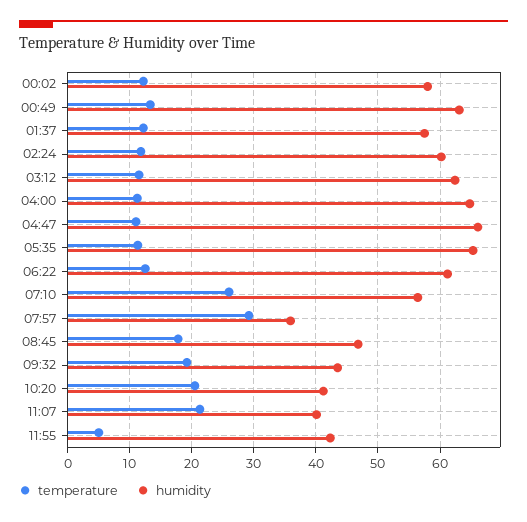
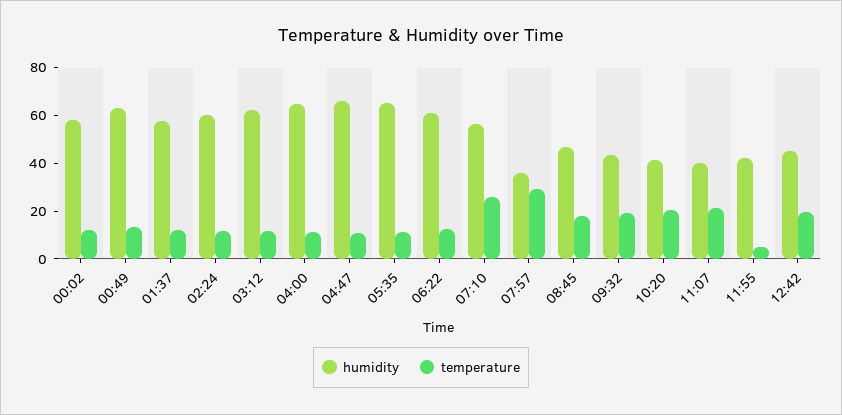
humidity, 12:42: none -> 45
temperature, 12:42: none -> 20

